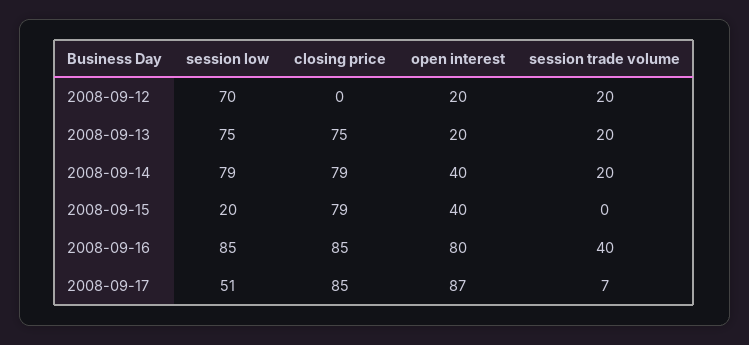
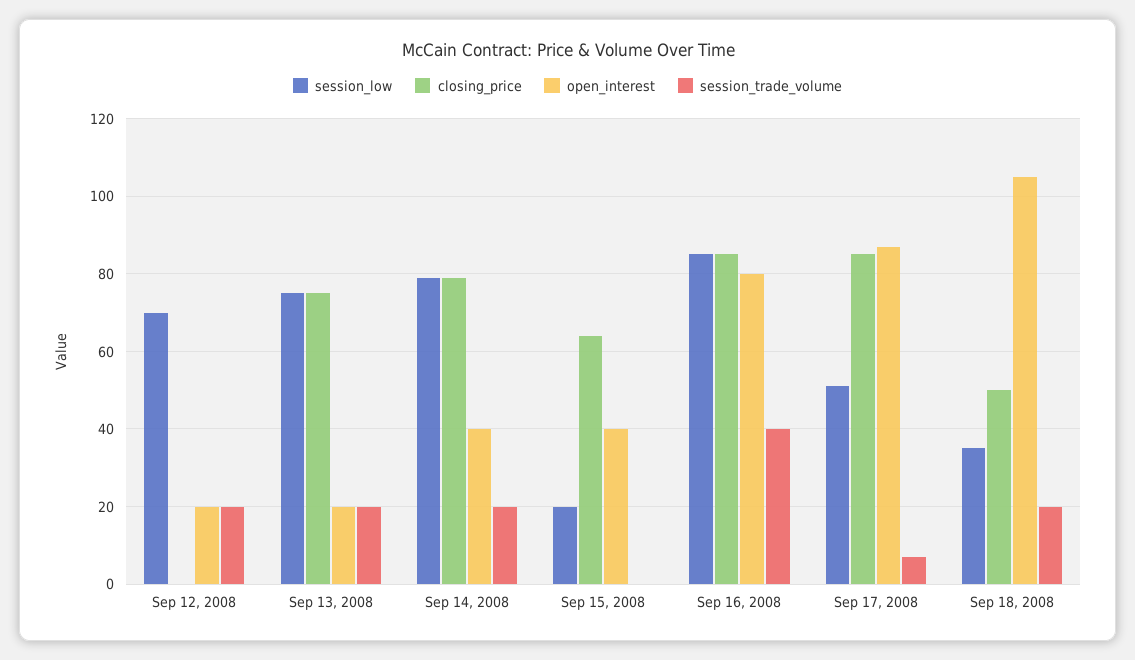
closing price, 2008-09-15: 79 -> 65
session low, Sep 18, 2008: none -> 35
closing price, Sep 18, 2008: none -> 50
open interest, Sep 18, 2008: none -> 105
session trade volume, Sep 18, 2008: none -> 20

